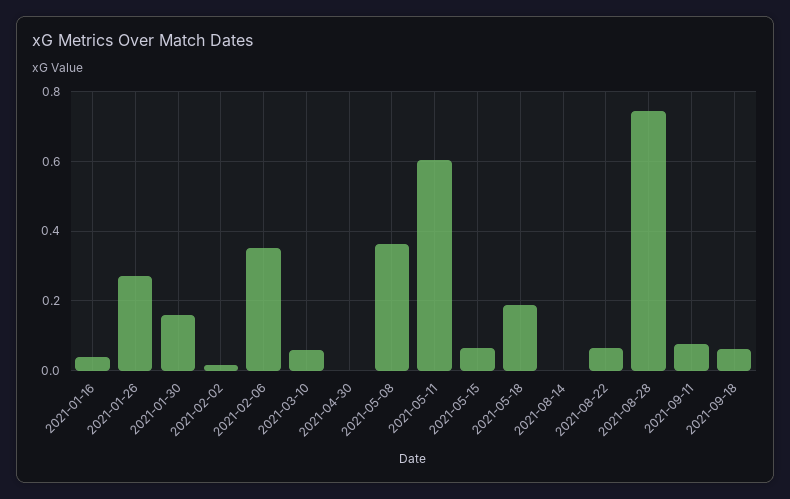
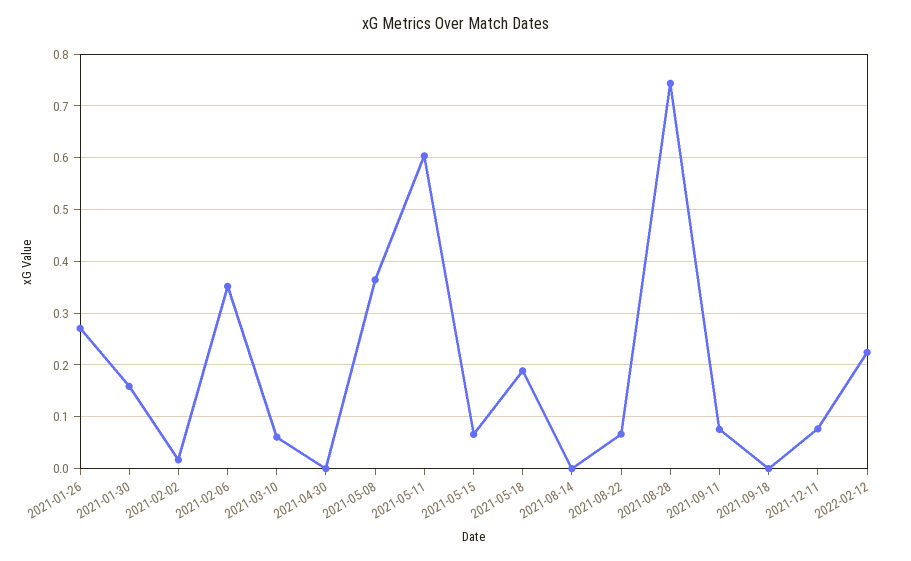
2021-01-16: 0.04 -> none
2021-09-18: 0.06 -> 0
2021-12-11: none -> 0.08
2022-02-12: none -> 0.22

